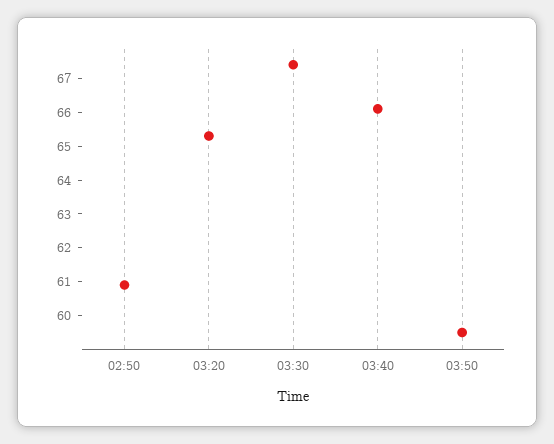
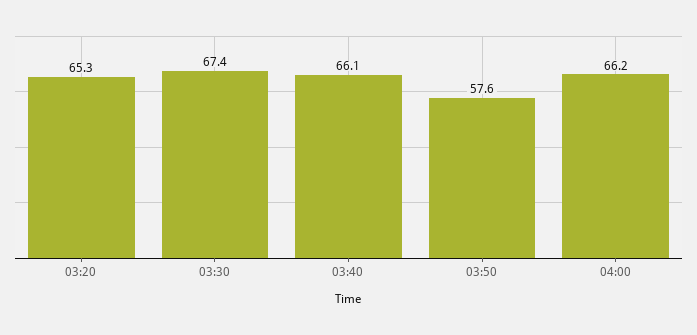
02:50: 61 -> none
03:50: 59.5 -> 57.6
04:00: none -> 66.2

